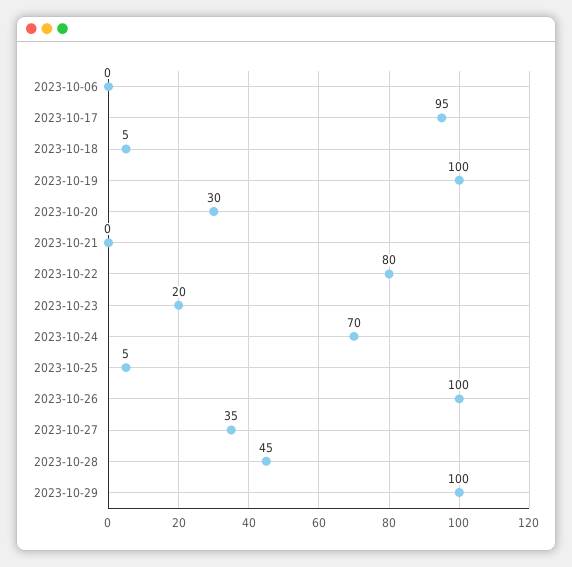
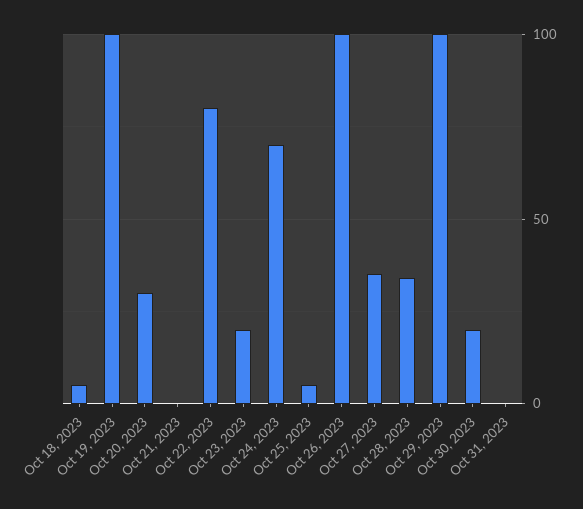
2023-10-06: 0 -> none
2023-10-17: 95 -> none
2023-10-28: 45 -> 35
Oct 30, 2023: none -> 20
Oct 31, 2023: none -> 0

